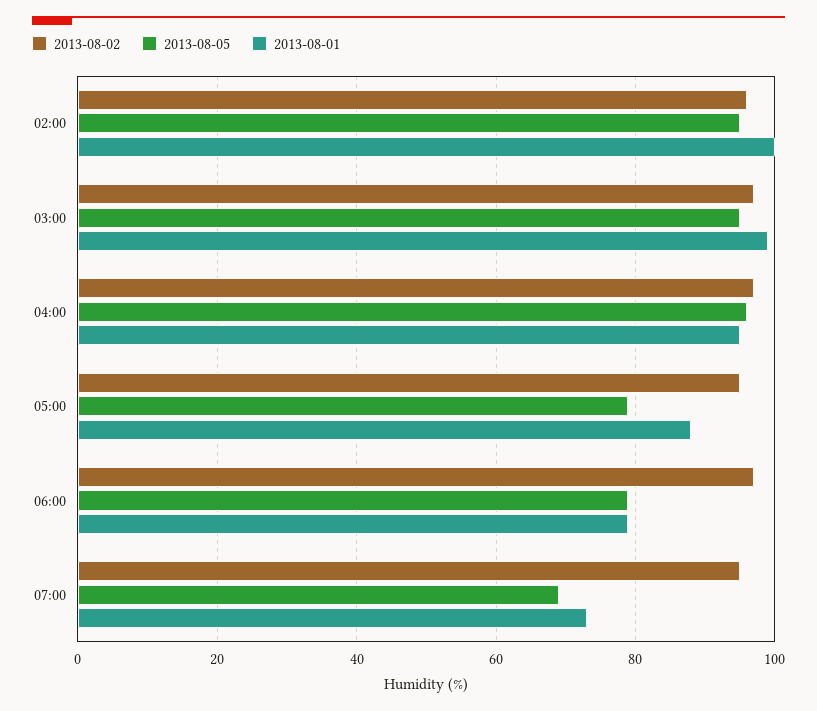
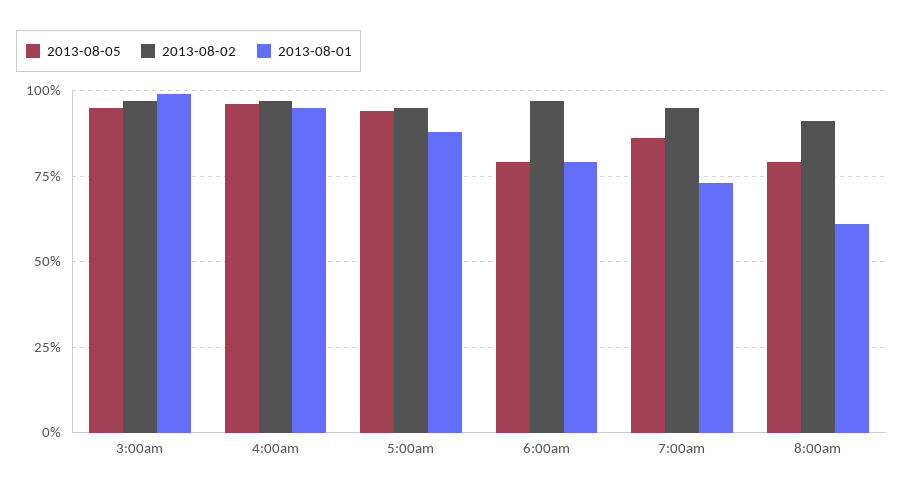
2013-08-02, 02:00: 95 -> none
2013-08-05, 02:00: 95 -> none
2013-08-01, 02:00: 100 -> none
2013-08-05, 05:00: 80 -> 95
2013-08-05, 07:00: 70 -> 85
2013-08-05, 8:00am: none -> 80
2013-08-02, 8:00am: none -> 90
2013-08-01, 8:00am: none -> 60

